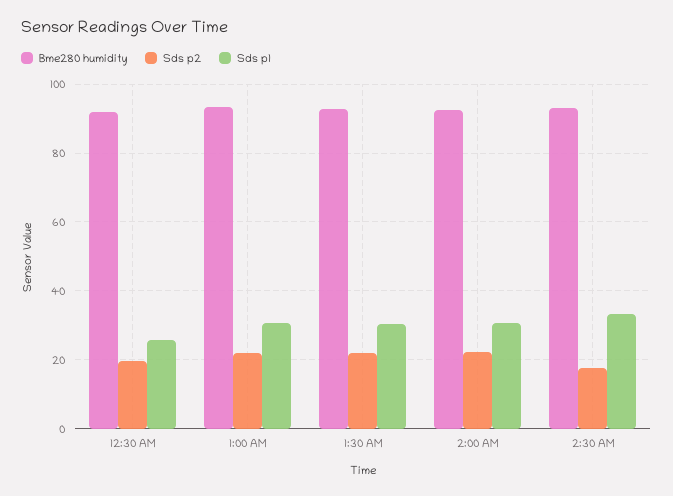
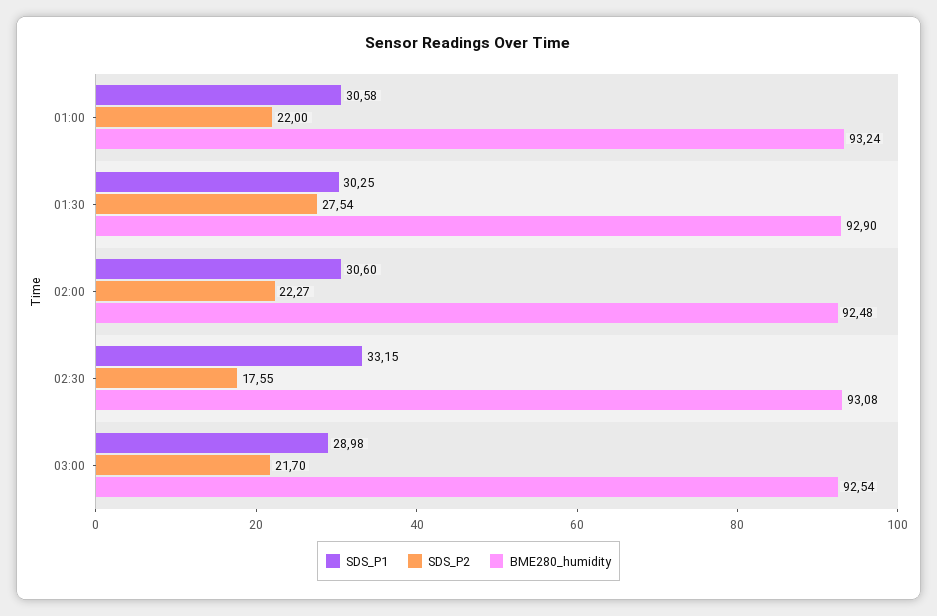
Bme280 humidity, 12:30 AM: 92 -> none
Sds p2, 12:30 AM: 20 -> none
Sds p1, 12:30 AM: 26 -> none
Sds p2, 1:30 AM: 22 -> 27.54
Sds p1, 03:00: none -> 28.98
Sds p2, 03:00: none -> 21.7
Bme280 humidity, 03:00: none -> 92.54

